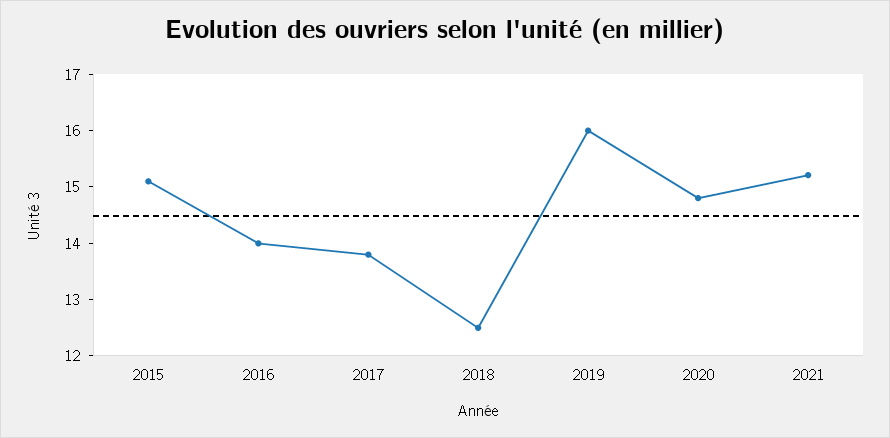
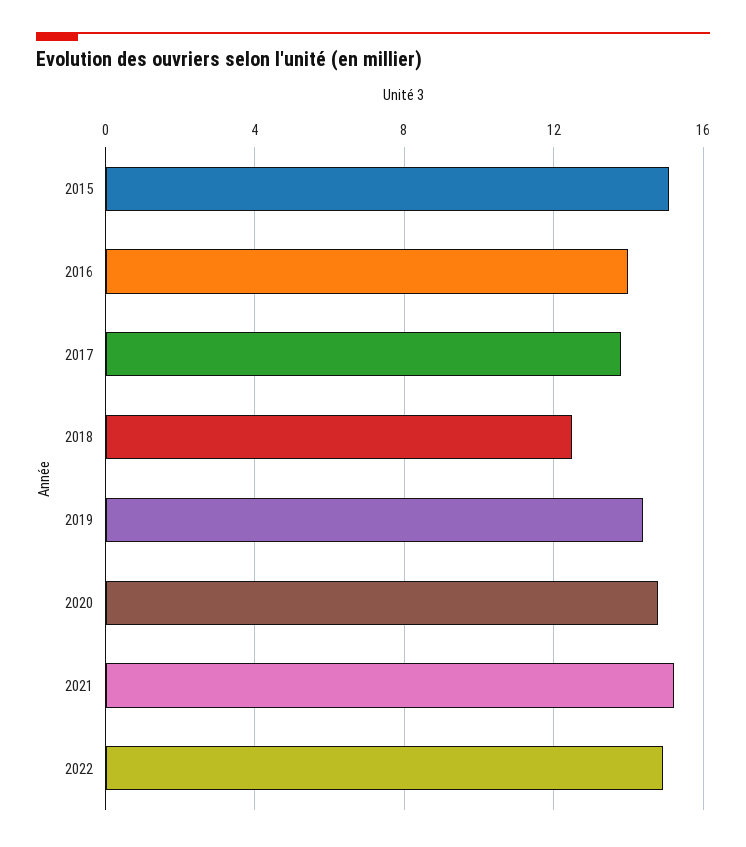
2019: 16 -> 14.5
2022: none -> 15

